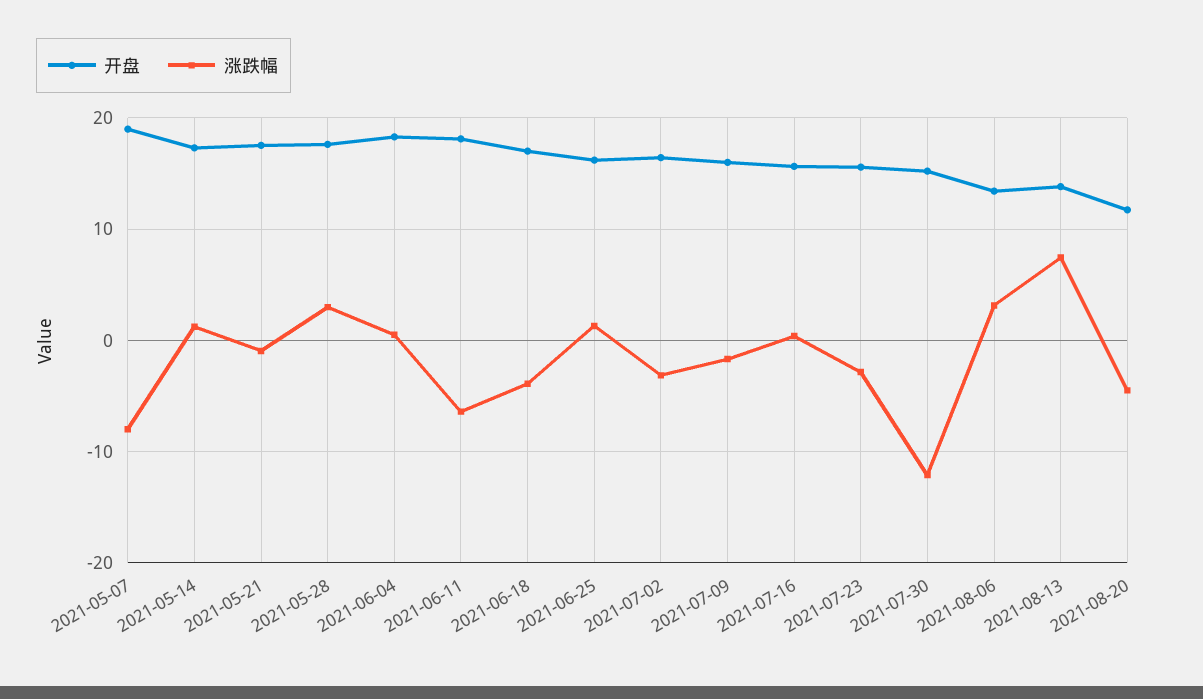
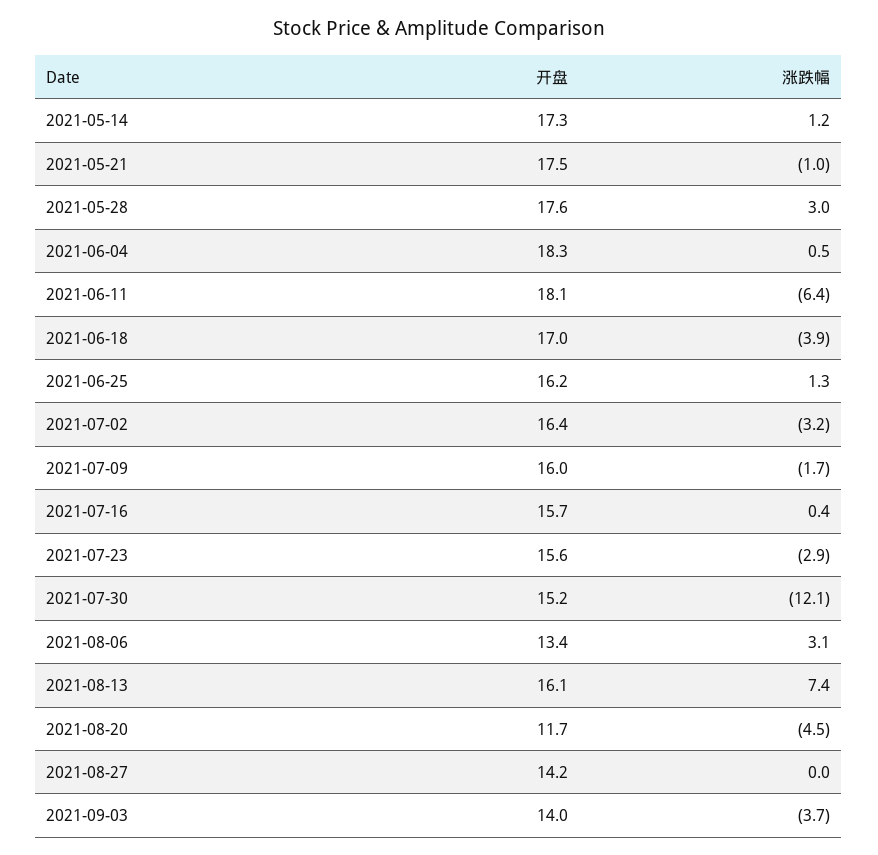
开盘, 2021-05-07: 19 -> none
涨跌幅, 2021-05-07: -8 -> none
开盘, 2021-08-13: 14 -> 16.1
开盘, 2021-08-27: none -> 14.2
涨跌幅, 2021-08-27: none -> 0
开盘, 2021-09-03: none -> 14
涨跌幅, 2021-09-03: none -> -3.7

